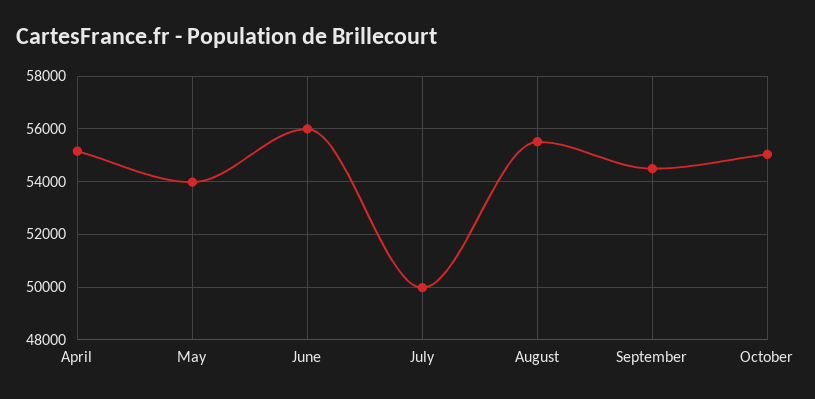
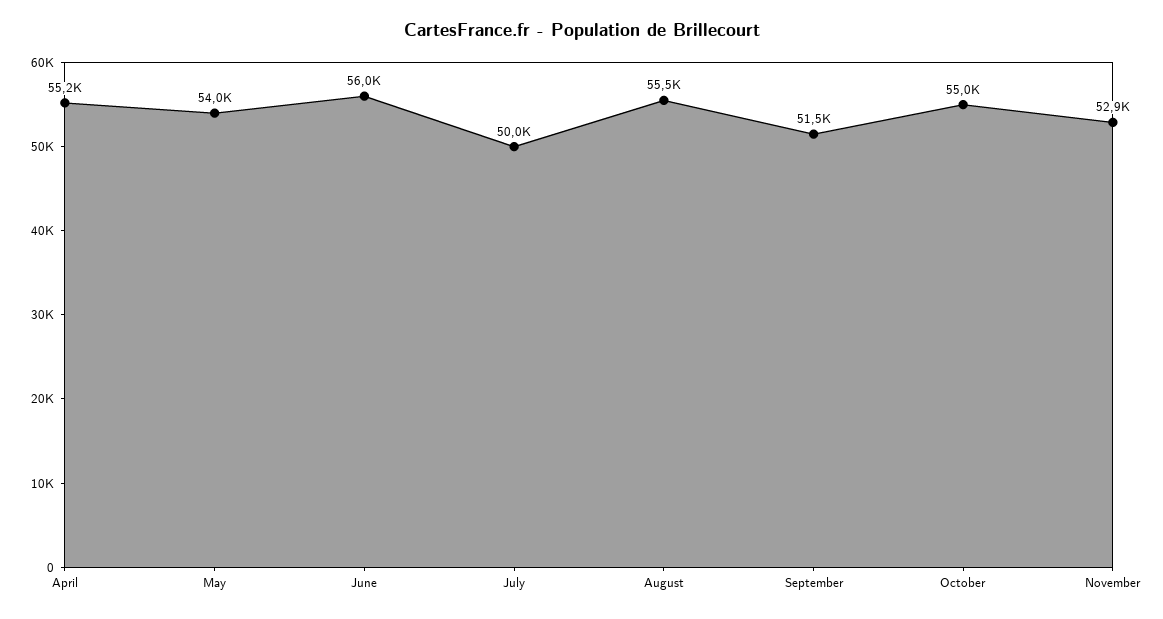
September: 54500 -> 51500
November: none -> 52900

